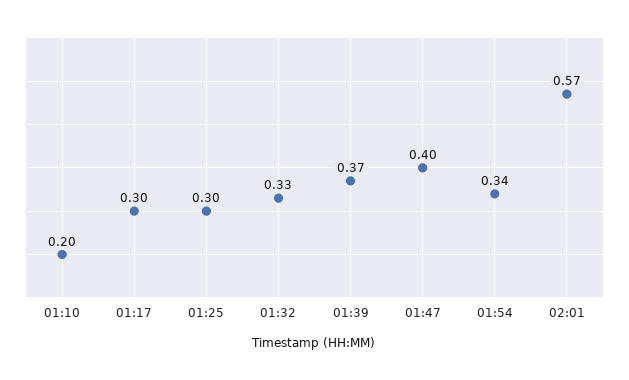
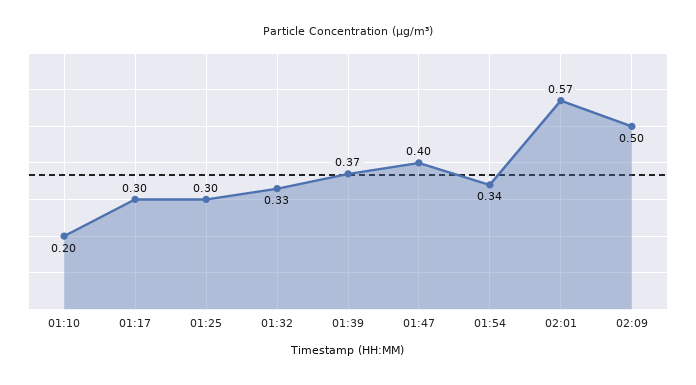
02:09: none -> 0.5

